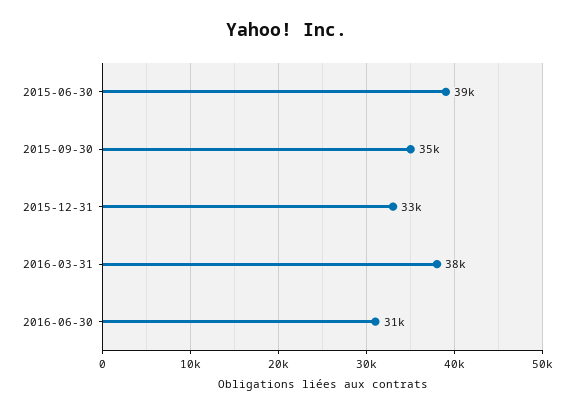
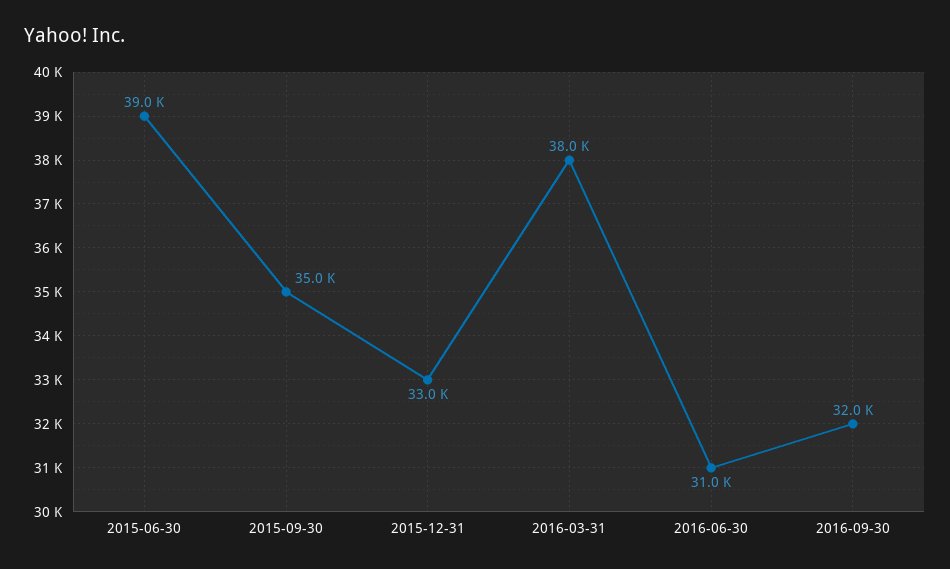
2016-09-30: none -> 32000

